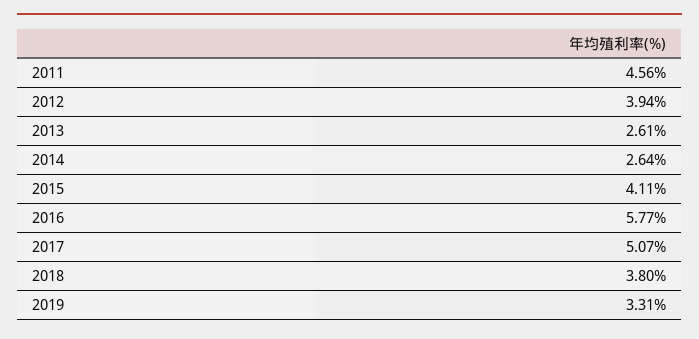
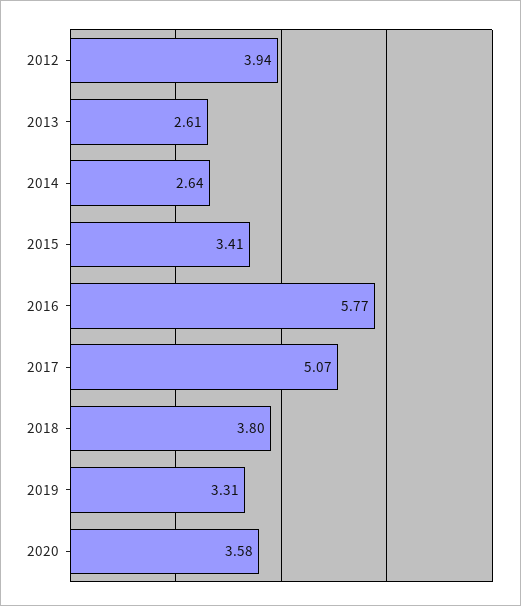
2011: 4.56 -> none
2015: 4.11 -> 3.41
2020: none -> 3.58

